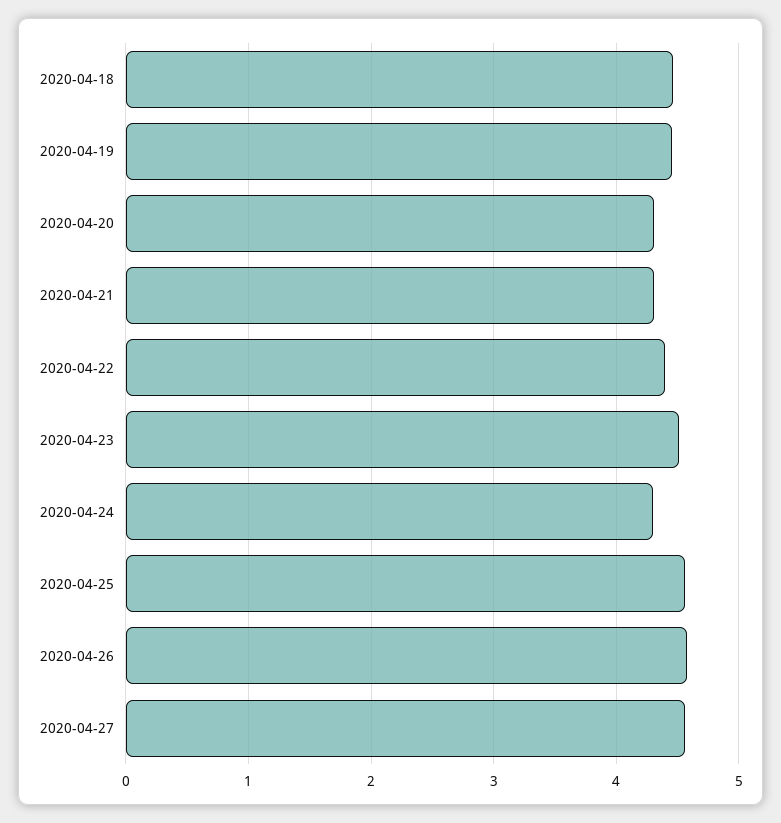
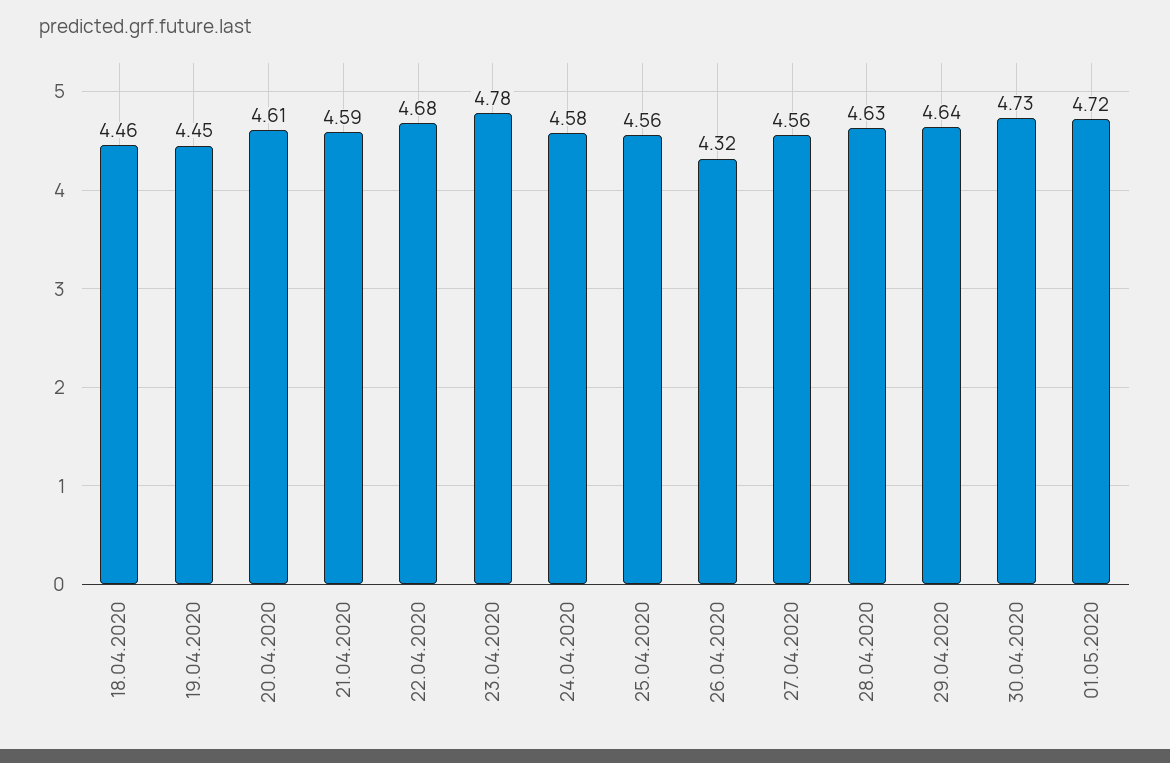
2020-04-20: 4.3 -> 4.61
2020-04-21: 4.3 -> 4.59
2020-04-22: 4.4 -> 4.68
2020-04-23: 4.5 -> 4.78
2020-04-24: 4.3 -> 4.58
2020-04-26: 4.6 -> 4.32
28.04.2020: none -> 4.63
29.04.2020: none -> 4.64
30.04.2020: none -> 4.73
01.05.2020: none -> 4.72

